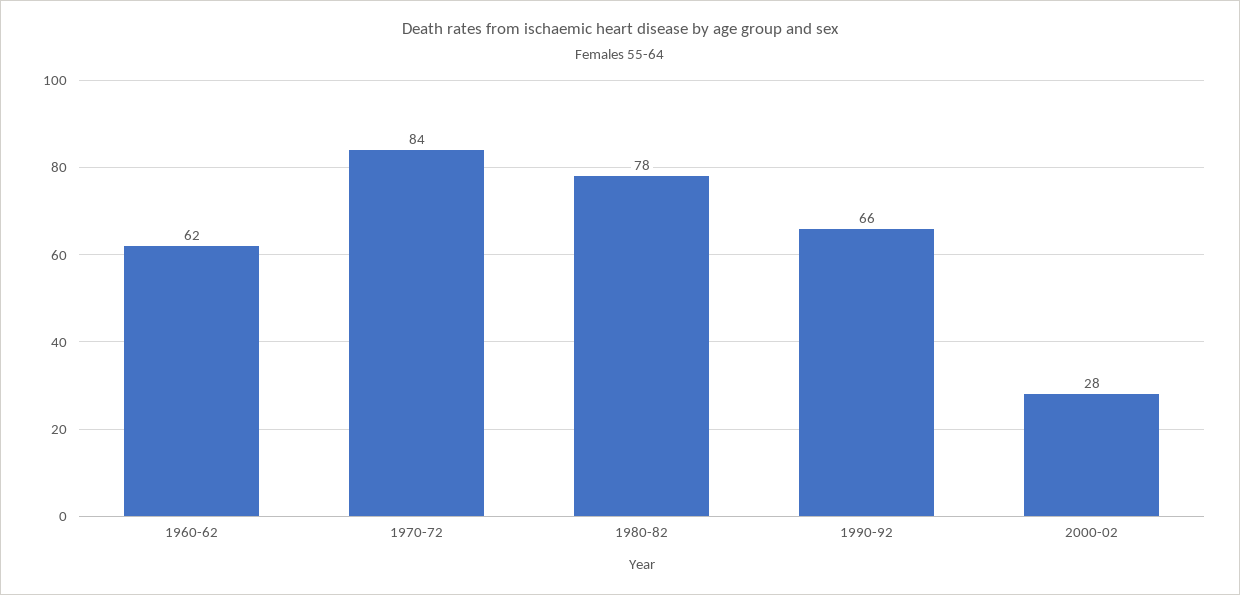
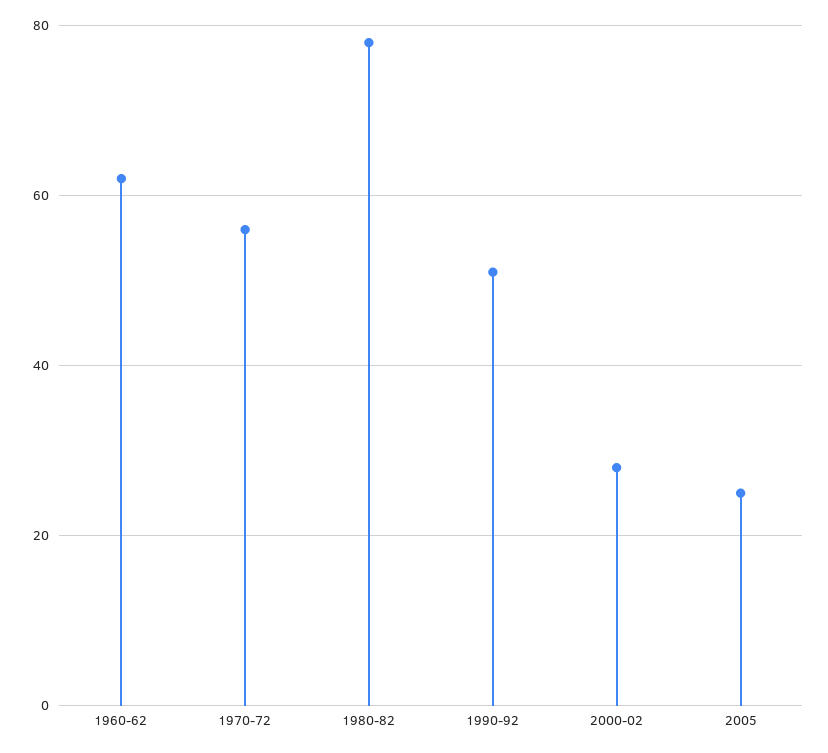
1970-72: 84 -> 55
1990-92: 66 -> 50
2005: none -> 25

